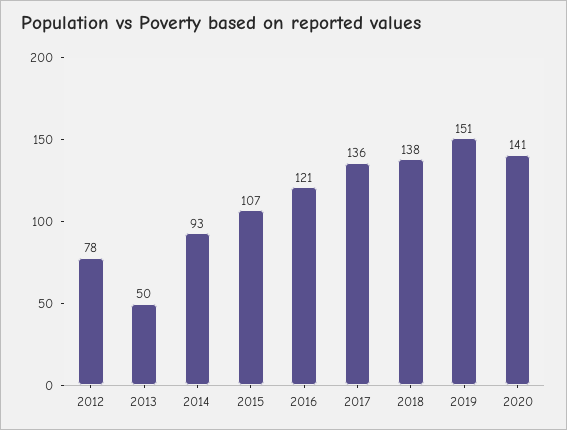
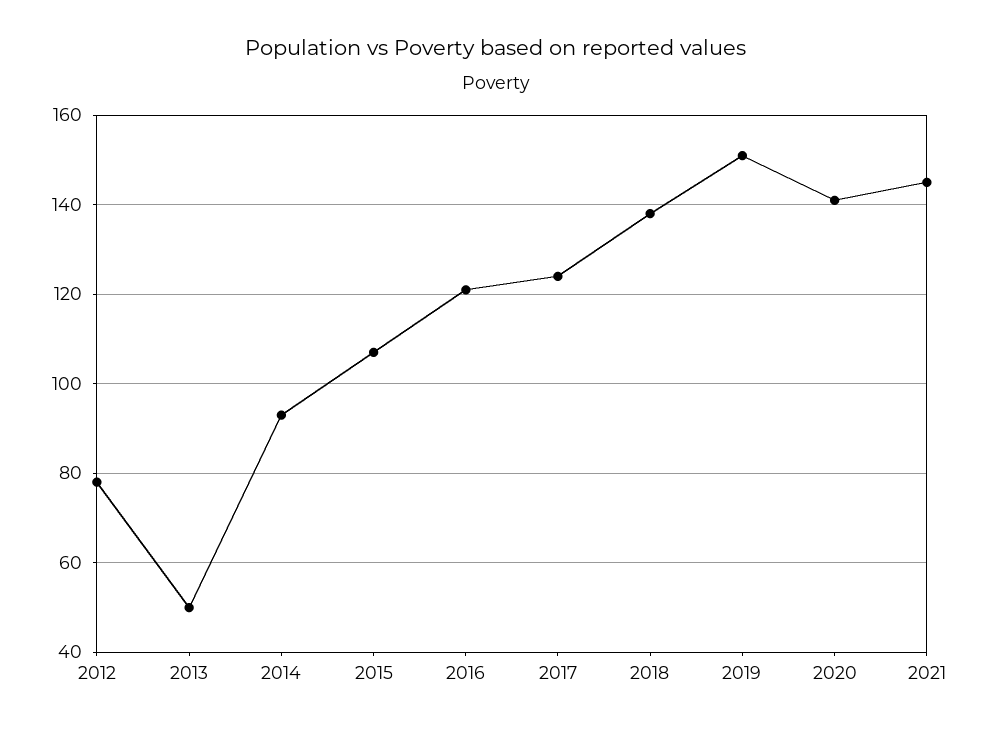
2017: 136 -> 125
2021: none -> 145

